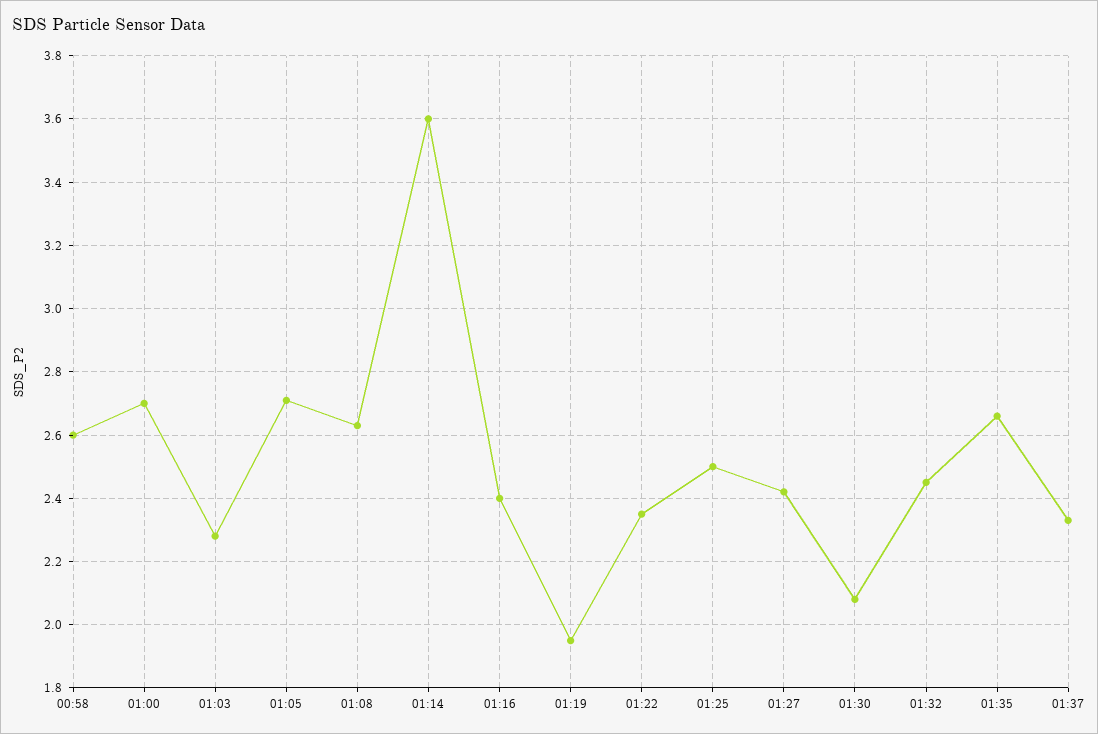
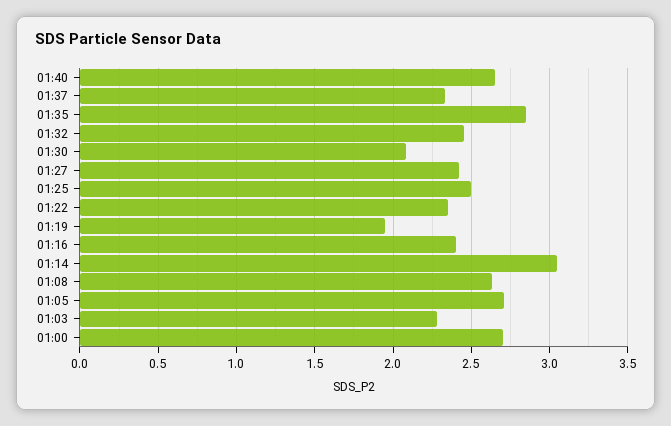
00:58: 2.6 -> none
01:14: 3.6 -> 3.05
01:35: 2.65 -> 2.85
01:40: none -> 2.65

